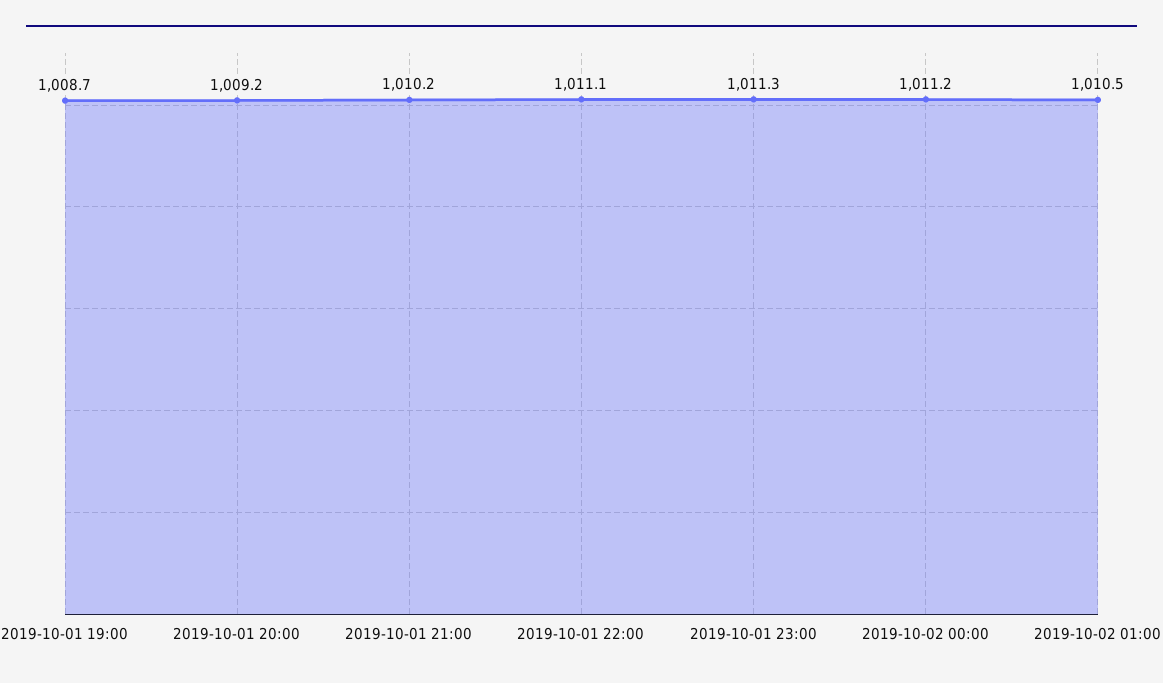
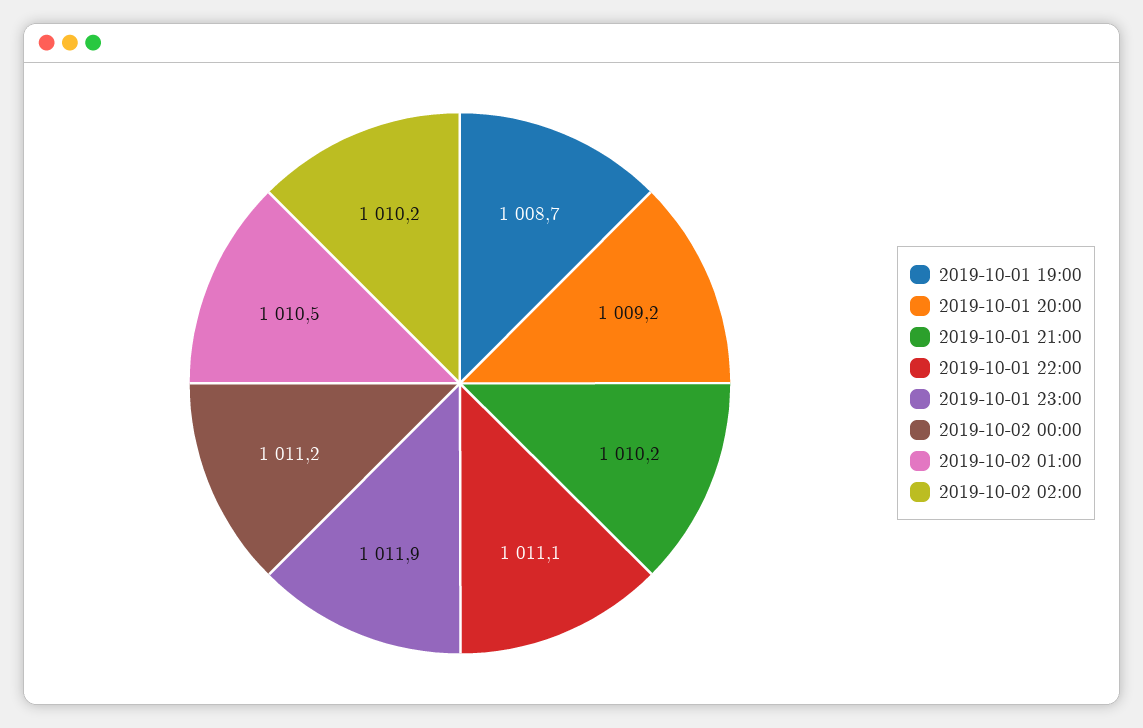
2019-10-01 23:00: 1011.3 -> 1011.9
2019-10-02 02:00: none -> 1010.2

